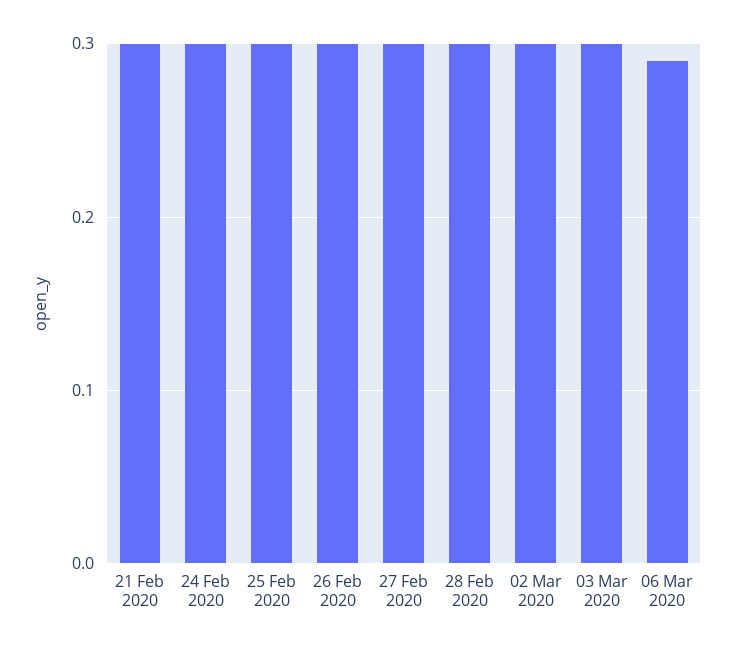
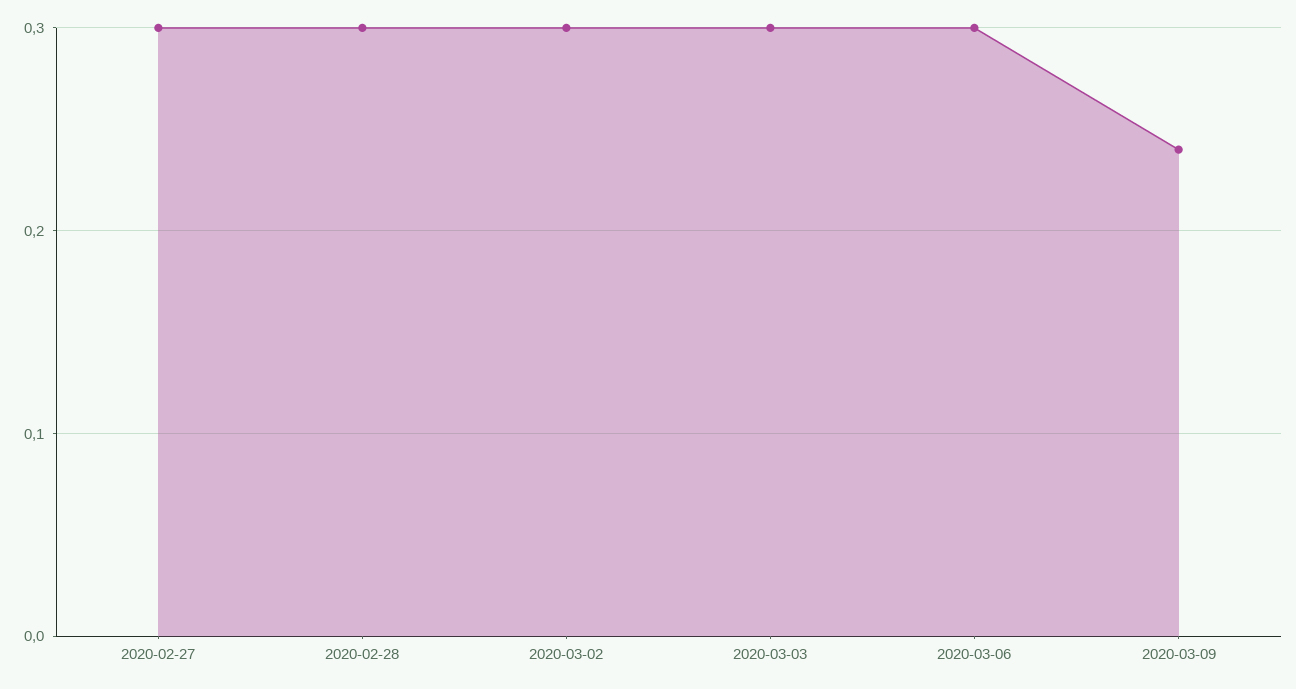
21 Feb 2020: 0.3 -> none
24 Feb 2020: 0.3 -> none
25 Feb 2020: 0.3 -> none
26 Feb 2020: 0.3 -> none
06 Mar 2020: 0.29 -> 0.3
2020-03-09: none -> 0.24

